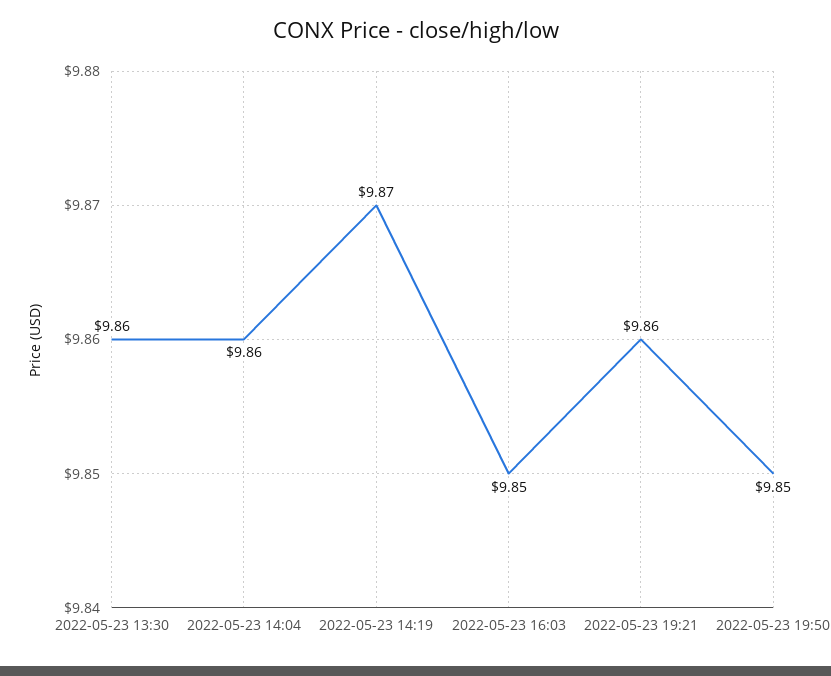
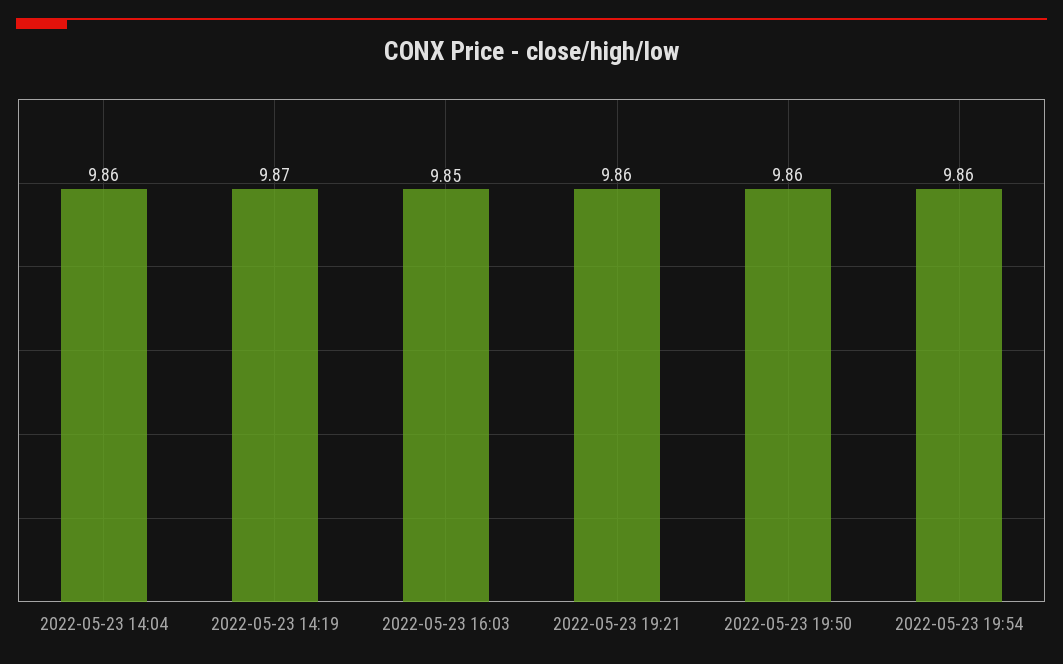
2022-05-23 13:30: 9.86 -> none
2022-05-23 19:50: 9.85 -> 9.86
2022-05-23 19:54: none -> 9.86

